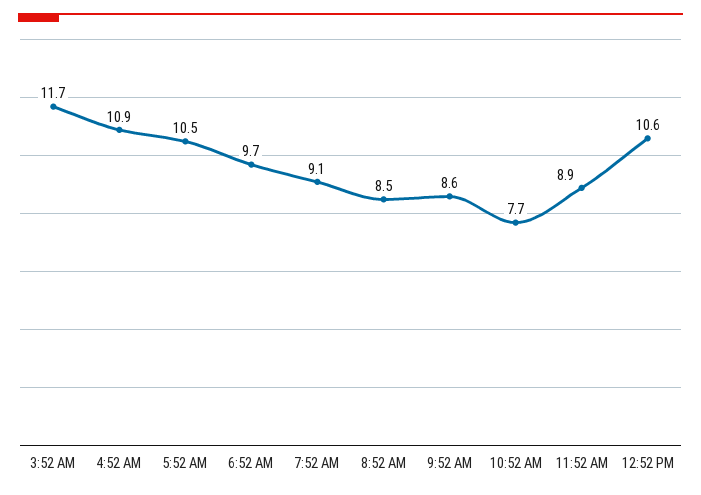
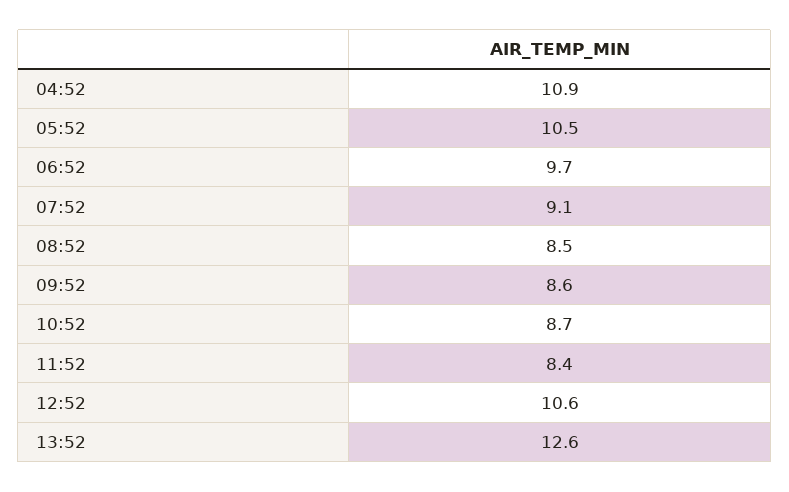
3:52 AM: 11.7 -> none
10:52 AM: 7.7 -> 8.7
11:52 AM: 8.9 -> 8.4
13:52: none -> 12.6

